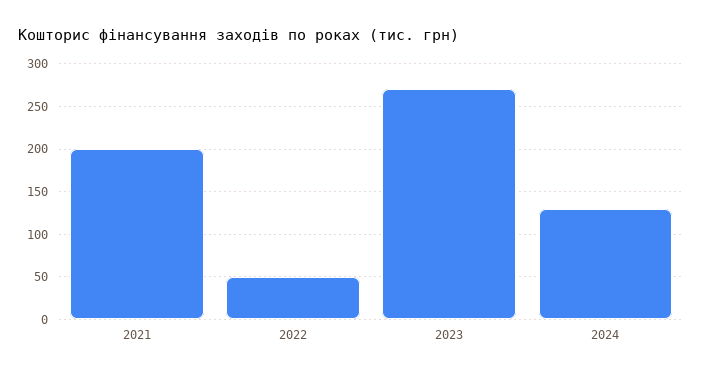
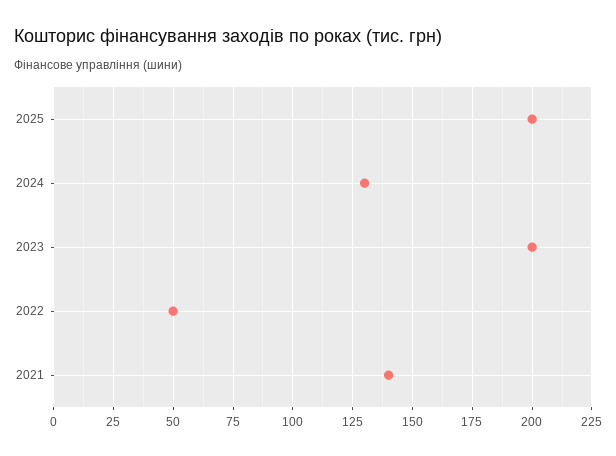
2021: 200 -> 140
2023: 270 -> 200
2025: none -> 200

